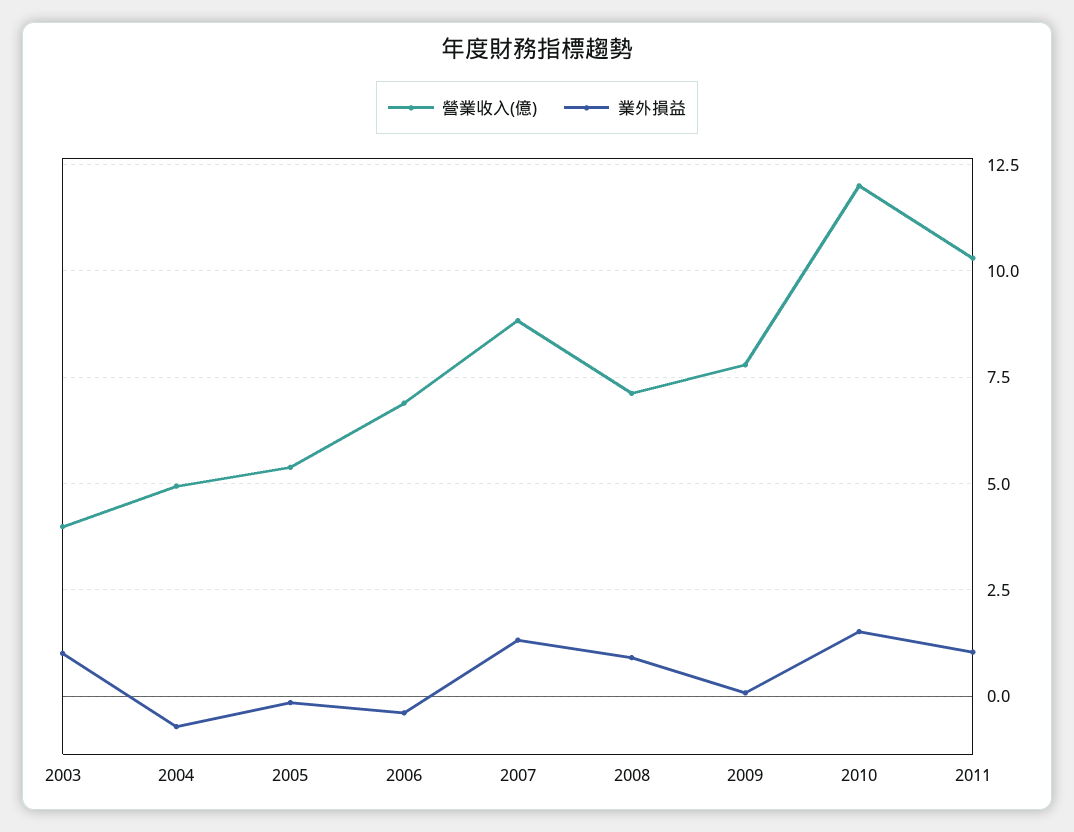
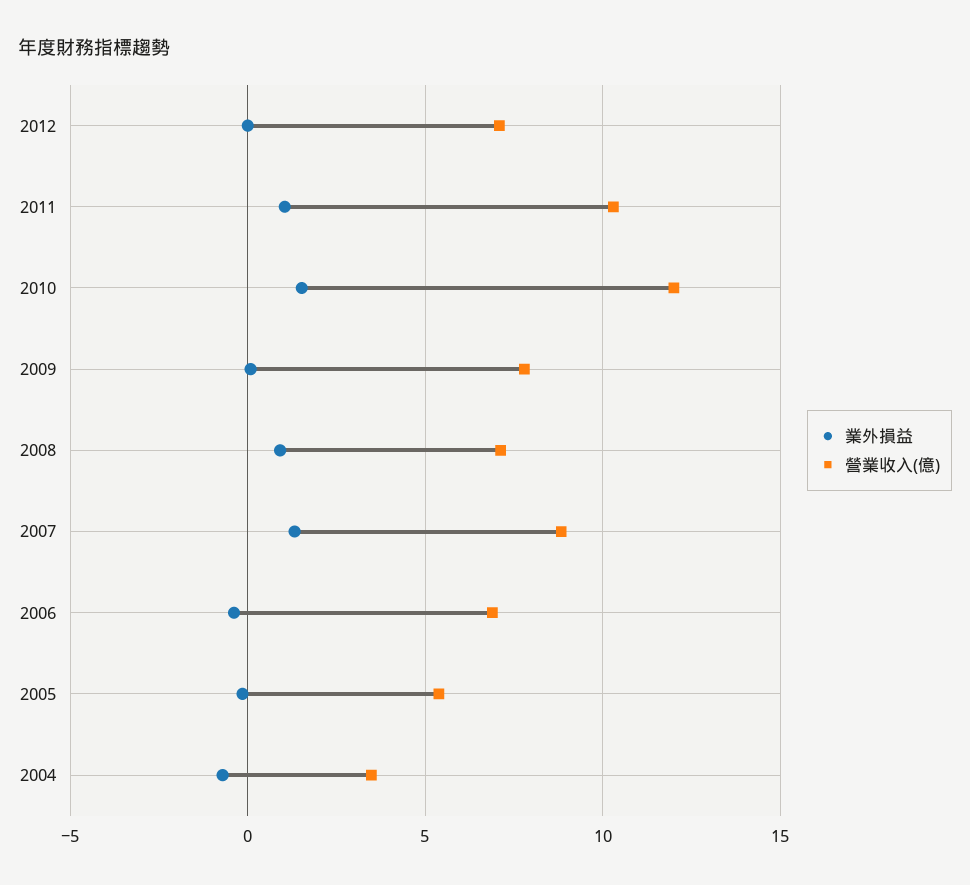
營業收入(億), 2003: 4 -> none
業外損益, 2003: 1 -> none
營業收入(億), 2004: 5 -> 3.5
業外損益, 2012: none -> 0
營業收入(億), 2012: none -> 7

